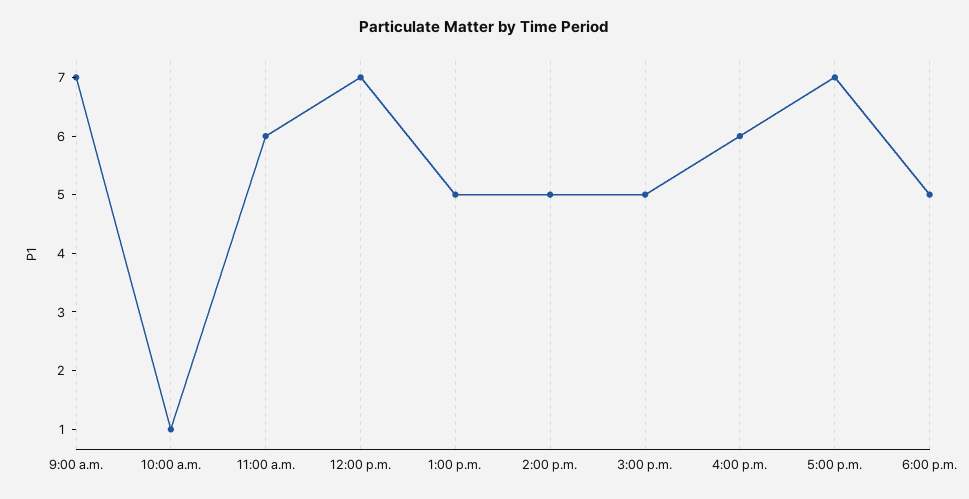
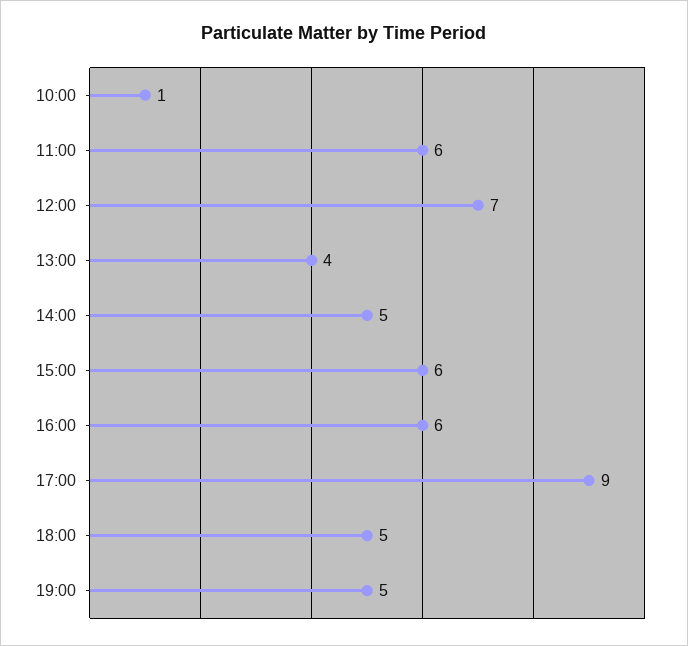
9:00 a.m.: 7 -> none
1:00 p.m.: 5 -> 4
3:00 p.m.: 5 -> 6
5:00 p.m.: 7 -> 9
19:00: none -> 5

